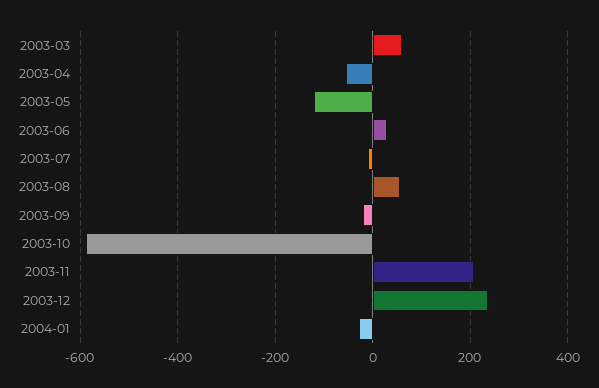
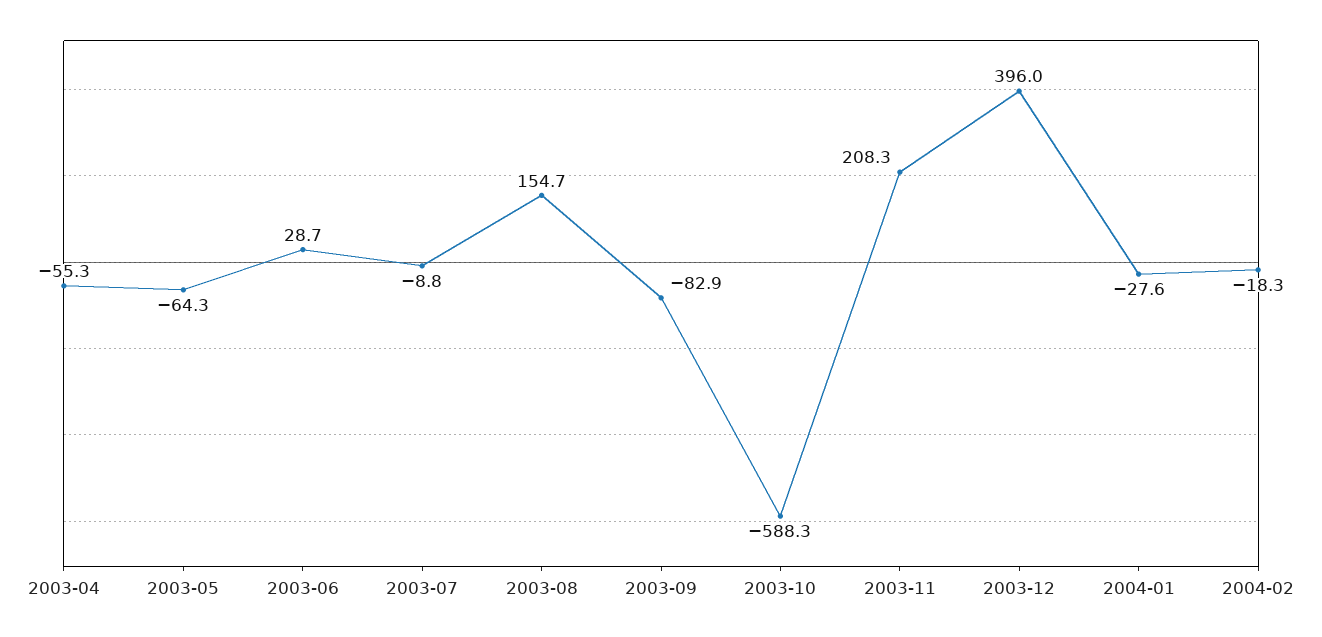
2003-03: 60 -> none
2003-05: -120 -> -64.3
2003-08: 60 -> 154.7
2003-09: -20 -> -82.9
2003-12: 240 -> 396
2004-02: none -> -18.3

